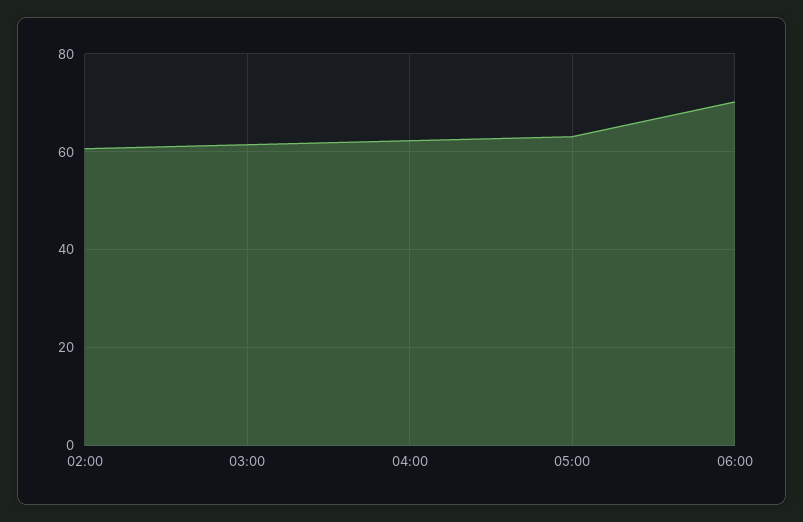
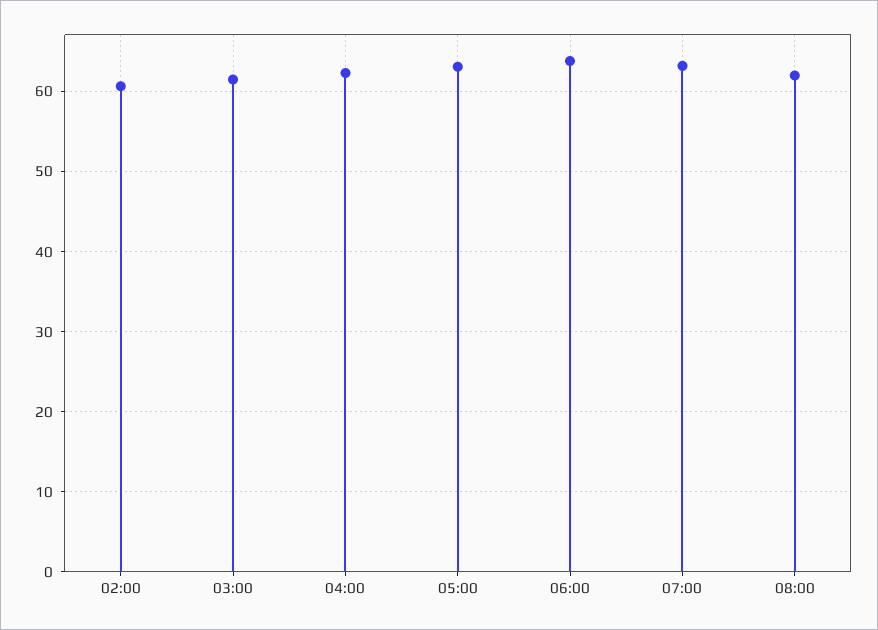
06:00: 70 -> 64
07:00: none -> 63
08:00: none -> 62

